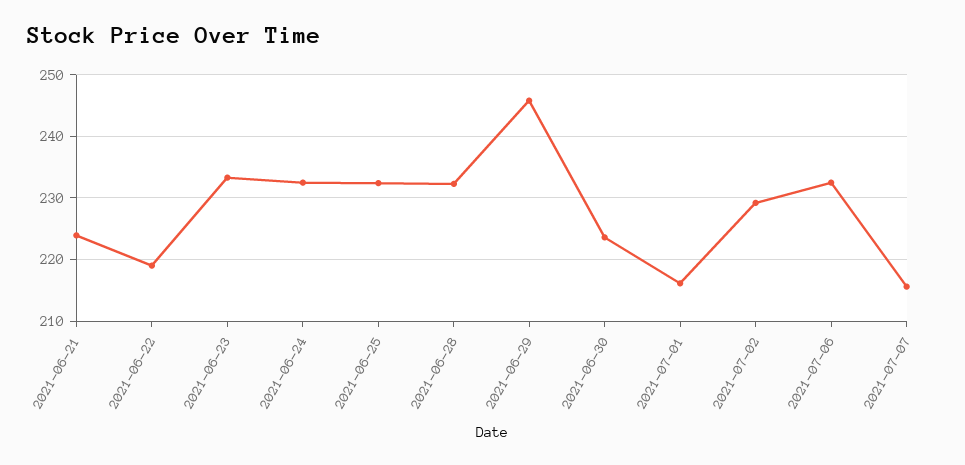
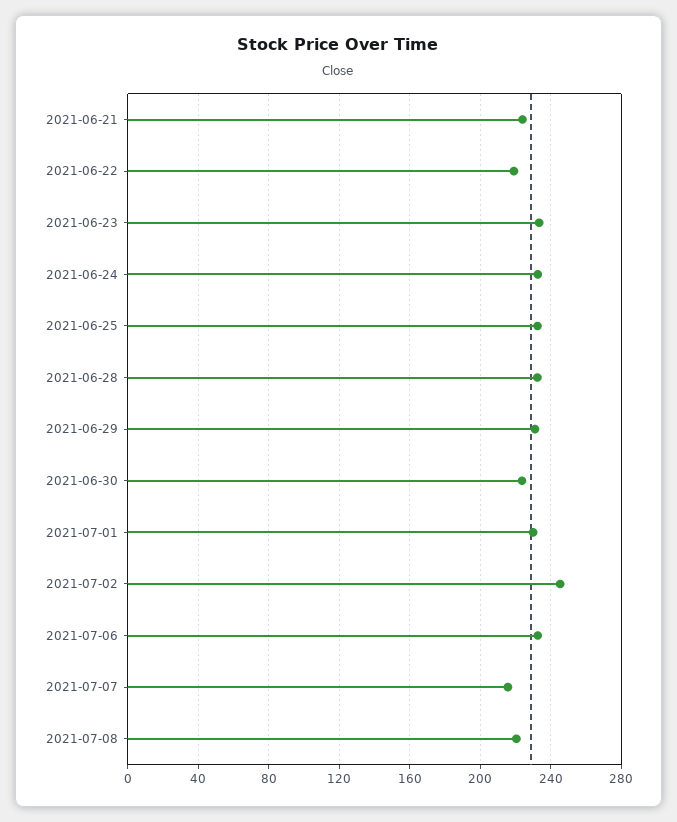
2021-06-29: 246 -> 230
2021-07-01: 216 -> 230
2021-07-02: 229 -> 245
2021-07-08: none -> 220

